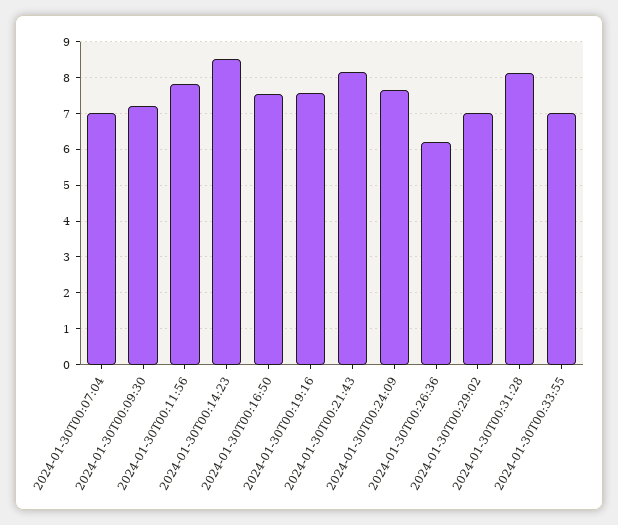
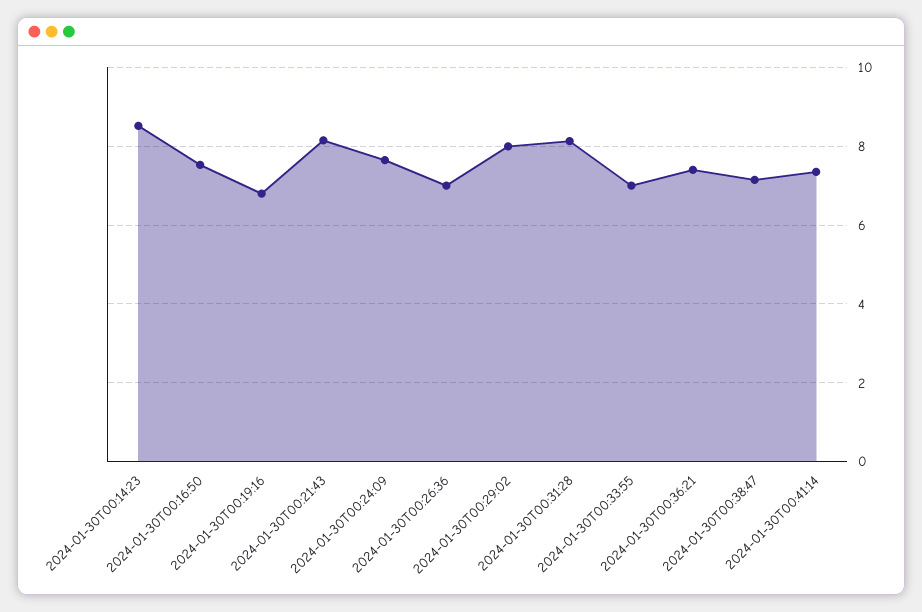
2024-01-30T00:07:04: 7 -> none
2024-01-30T00:09:30: 7.2 -> none
2024-01-30T00:11:56: 7.8 -> none
2024-01-30T00:19:16: 7.6 -> 6.8
2024-01-30T00:26:36: 6.2 -> 7
2024-01-30T00:29:02: 7 -> 8
2024-01-30T00:36:21: none -> 7.4
2024-01-30T00:38:47: none -> 7.2
2024-01-30T00:41:14: none -> 7.4

